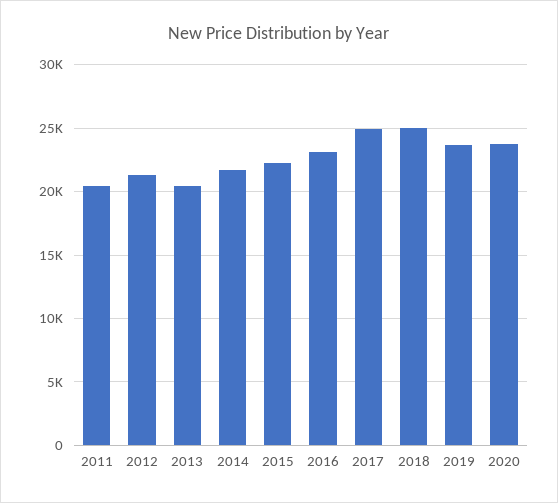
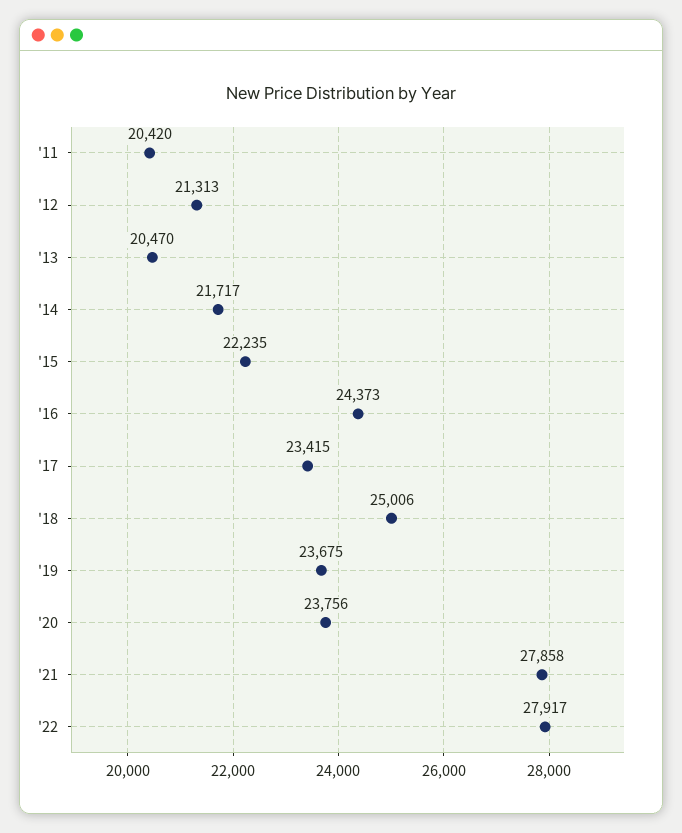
2016: 23000 -> 24373
2017: 25000 -> 23415
'21: none -> 27858
'22: none -> 27917

